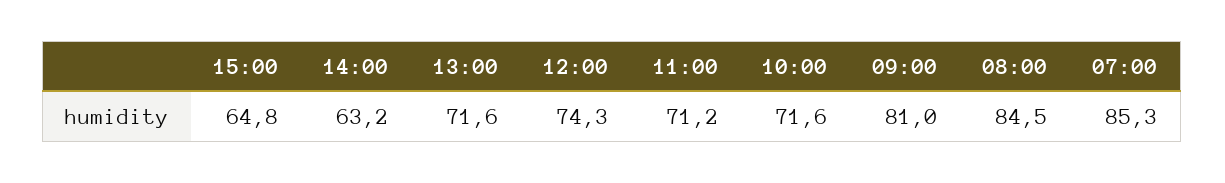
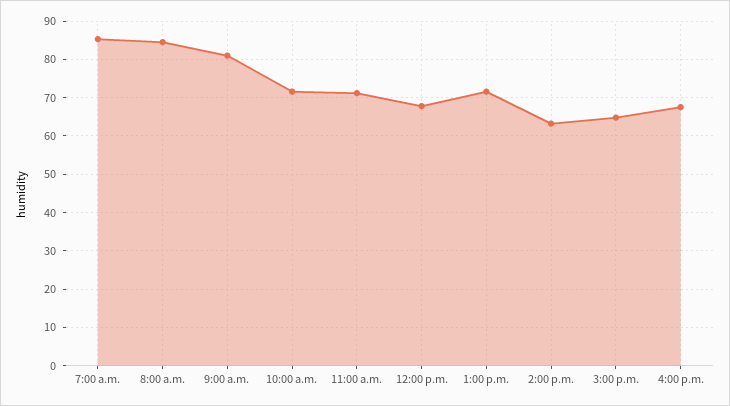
12:00: 74.3 -> 68
4:00 p.m.: none -> 68

